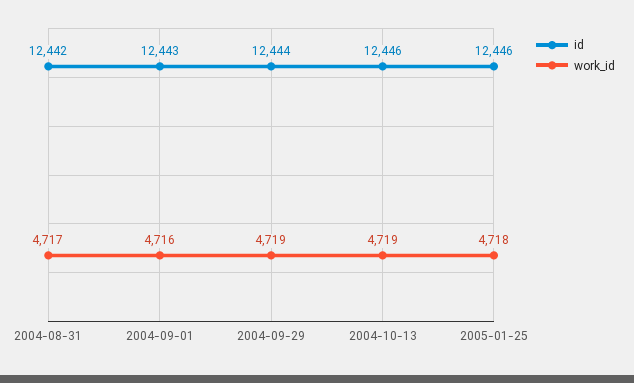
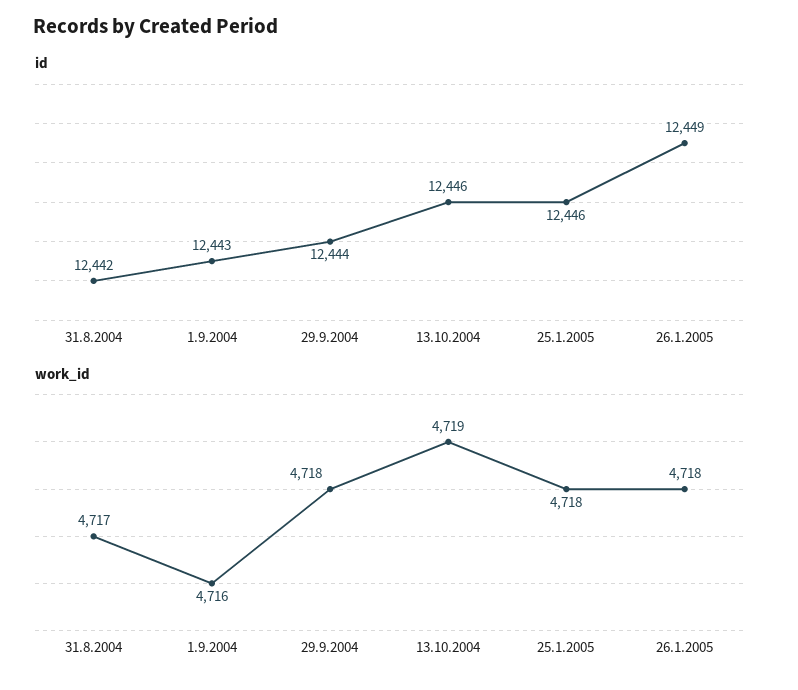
work_id, 2004-09-29: 4719 -> 4718
id, 26.1.2005: none -> 12449
work_id, 26.1.2005: none -> 4718

